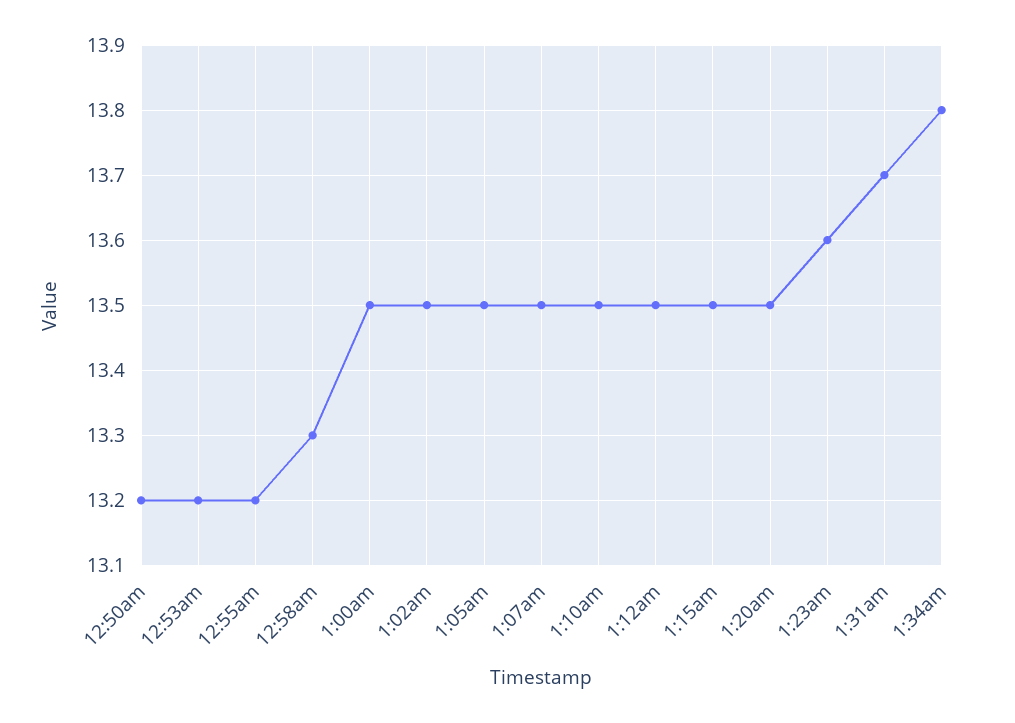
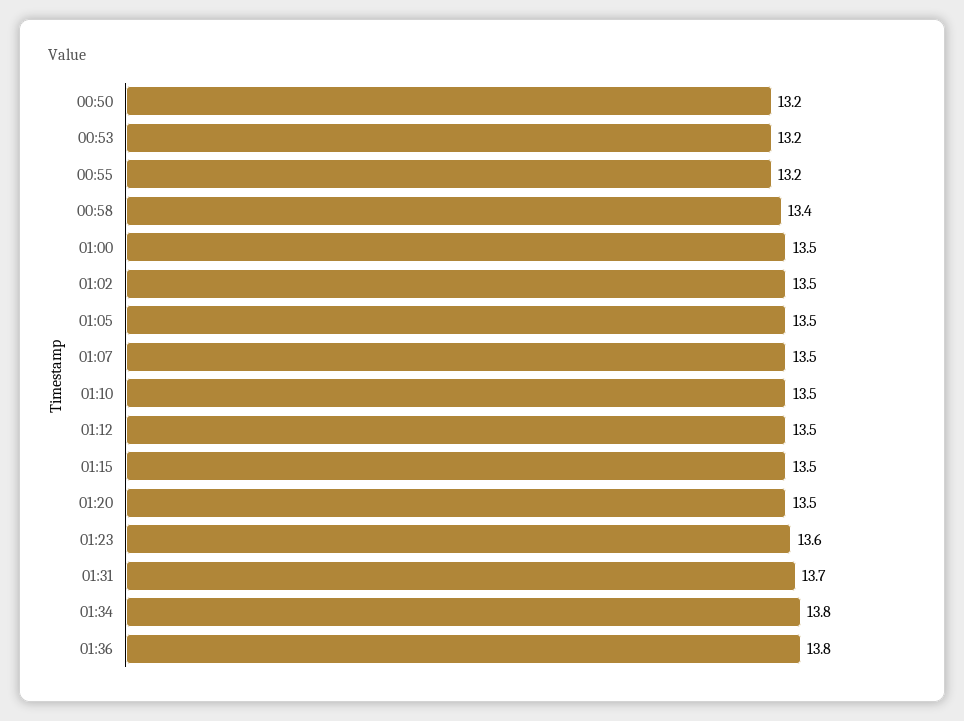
12:58am: 13.3 -> 13.4
01:36: none -> 13.8

